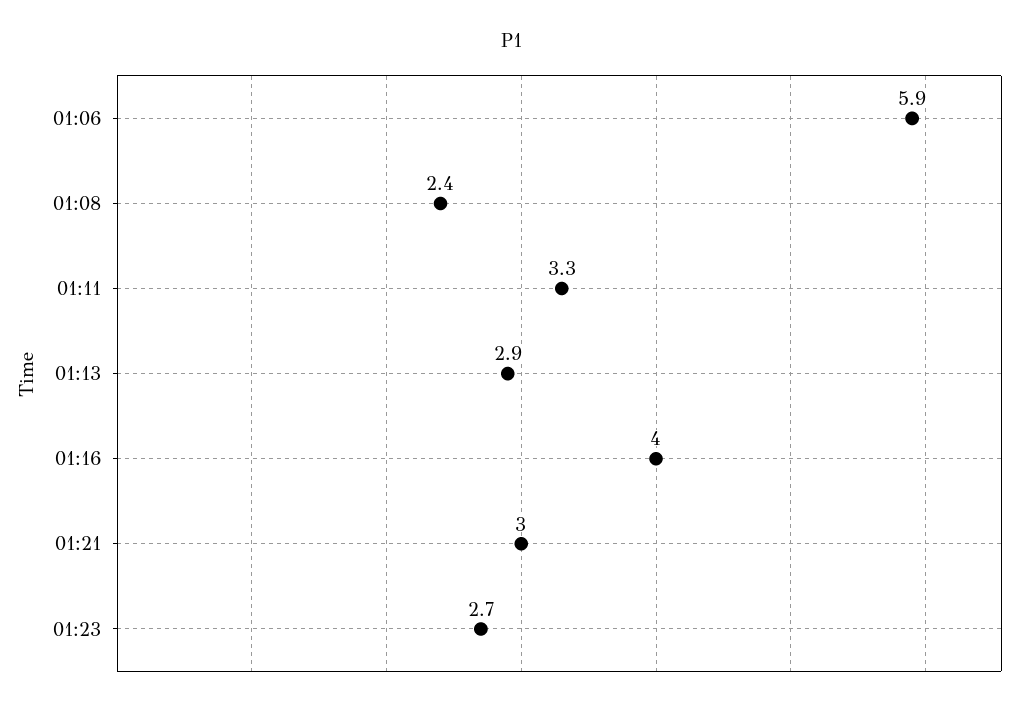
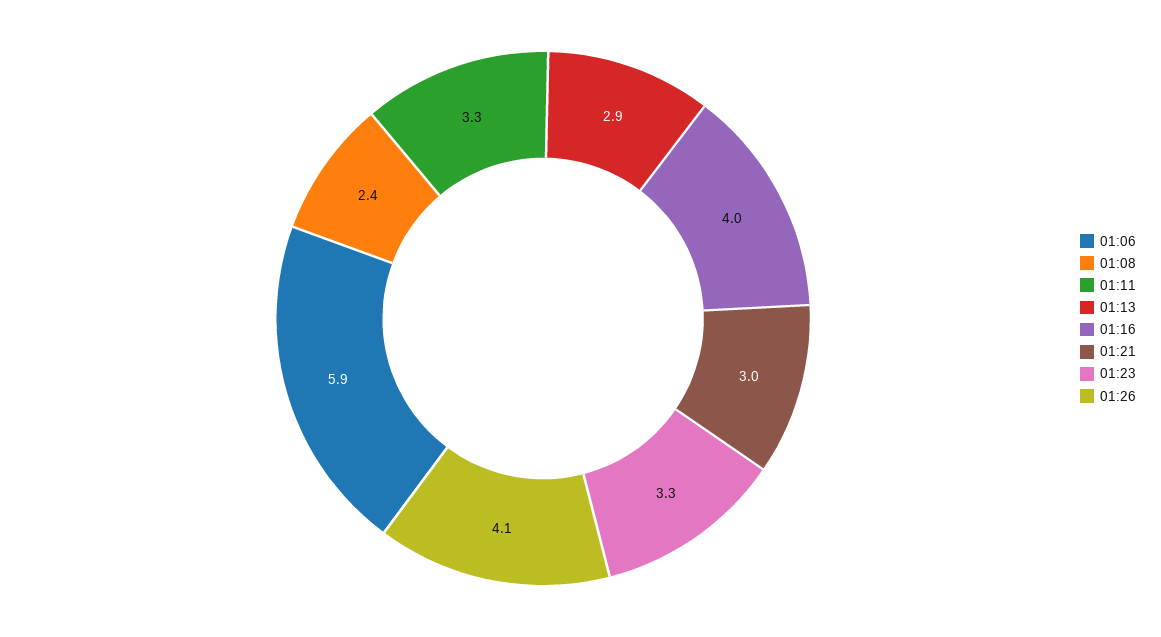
01:23: 2.7 -> 3.3
01:26: none -> 4.1

